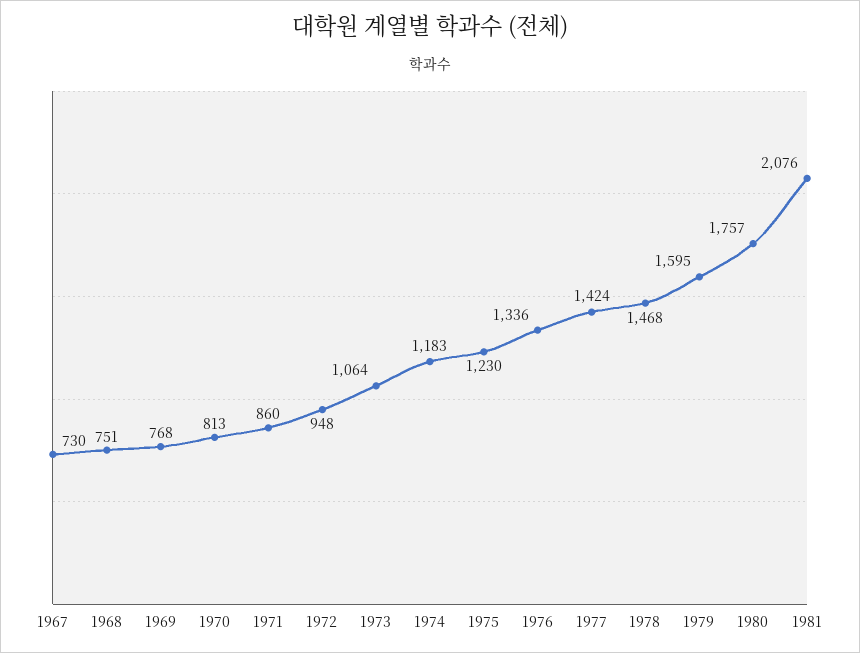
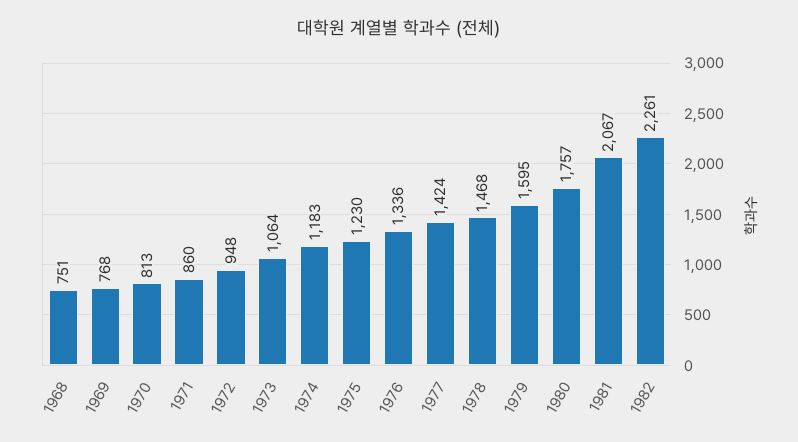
1967: 730 -> none
1981: 2076 -> 2067
1982: none -> 2261

